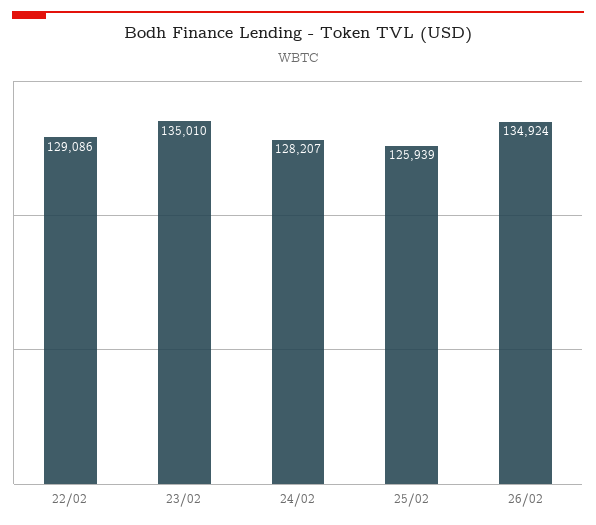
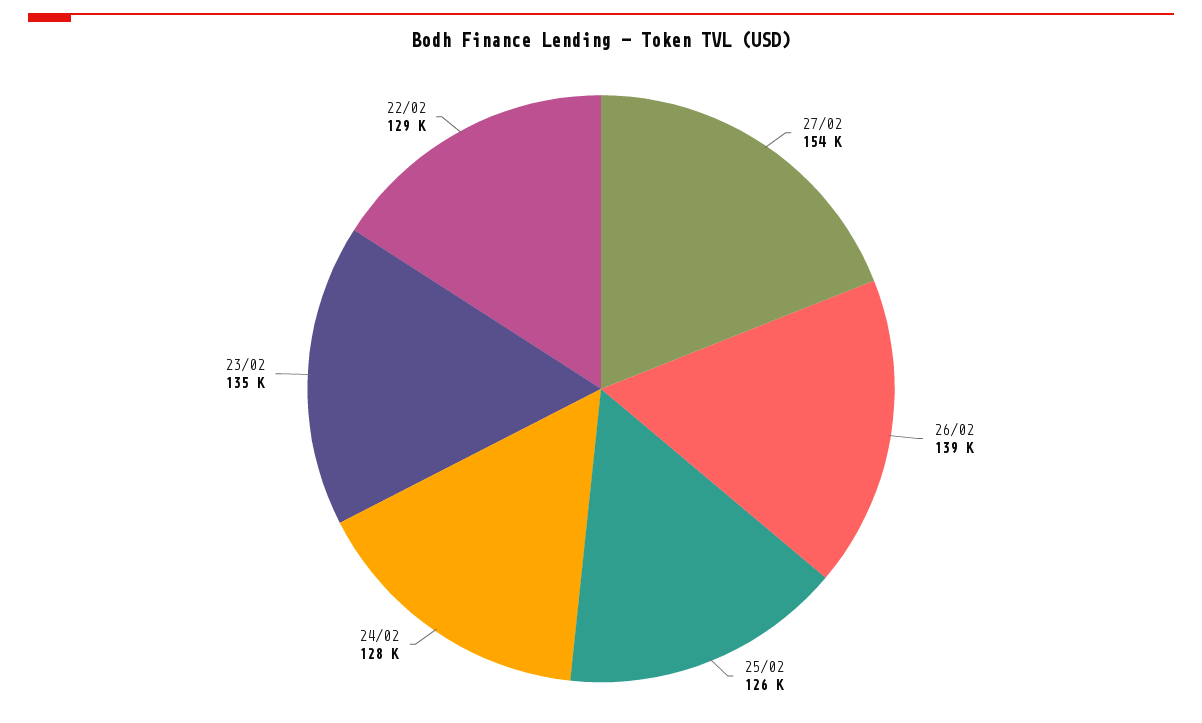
26/02: 134924 -> 139000
27/02: none -> 154000

